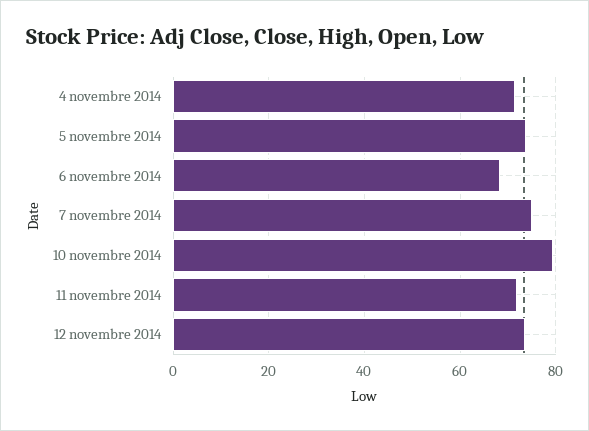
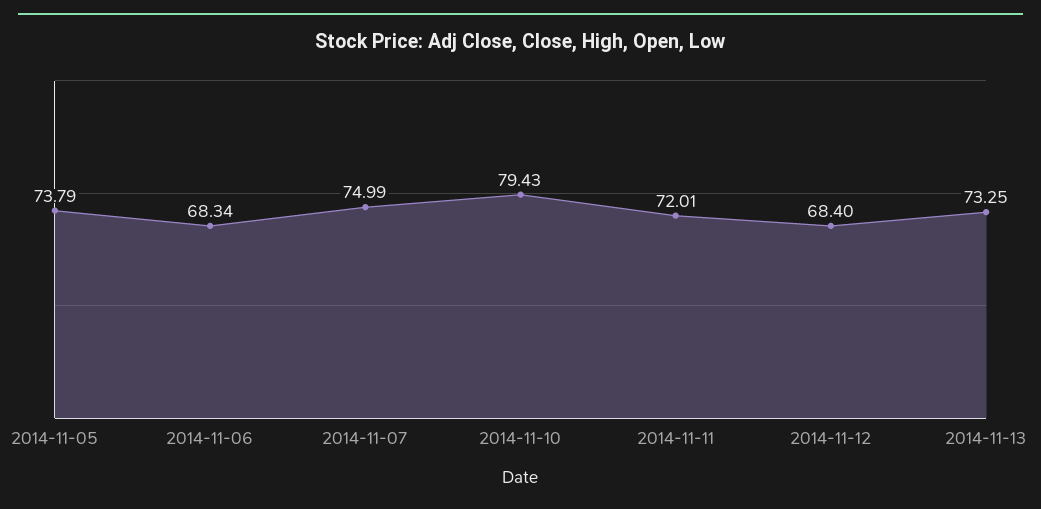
4 novembre 2014: 72 -> none
12 novembre 2014: 74 -> 68.4
2014-11-13: none -> 73.25

